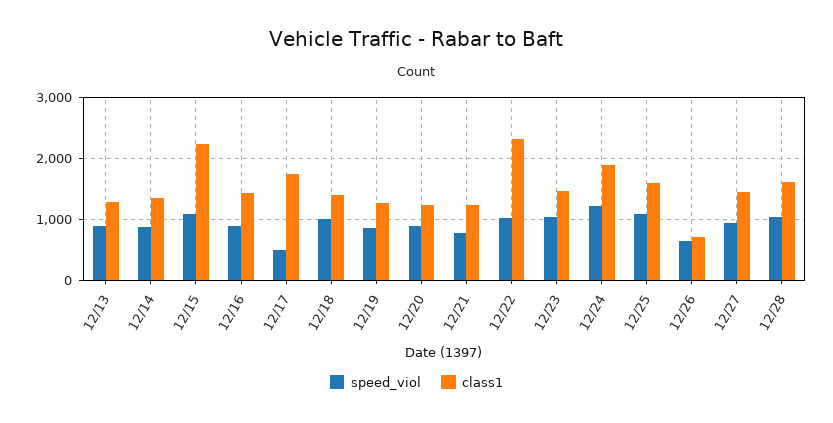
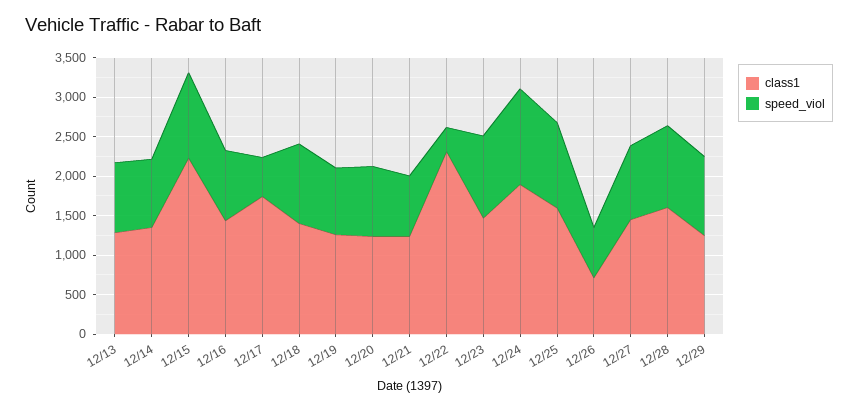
speed_viol, 12/22: 1000 -> 250
class1, 12/29: none -> 1250
speed_viol, 12/29: none -> 1000

